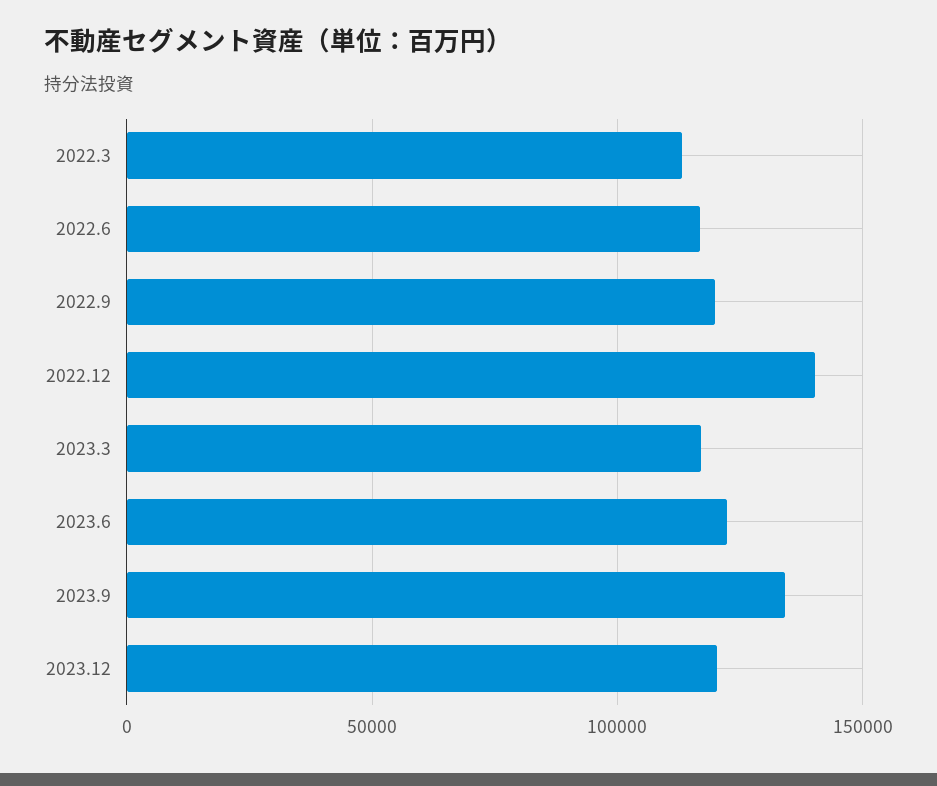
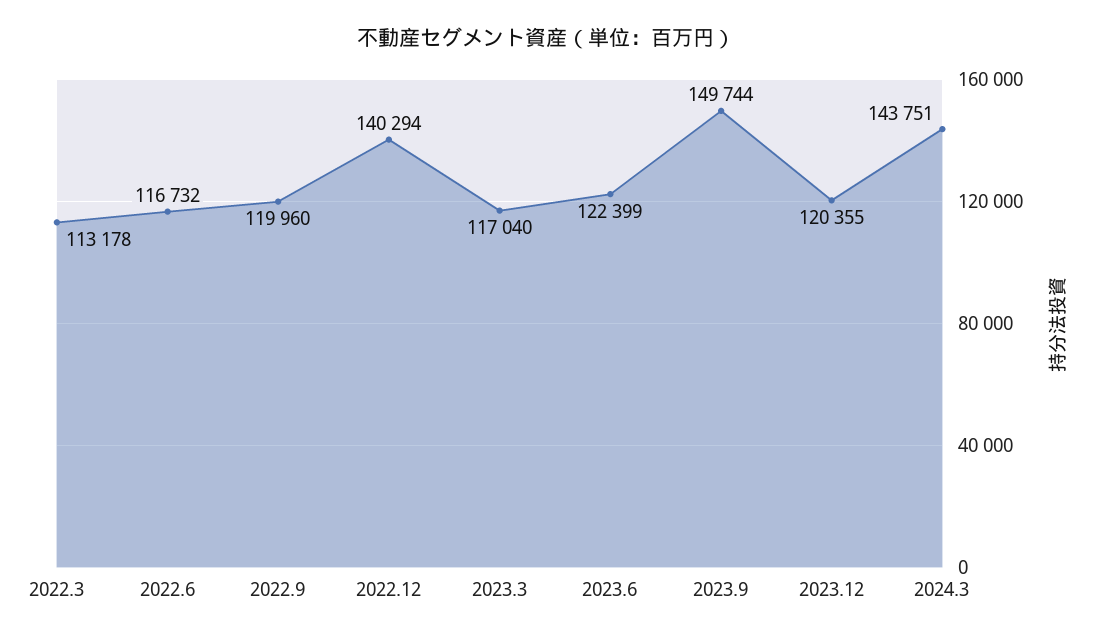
2023.9: 135000 -> 149744
2024.3: none -> 143751

